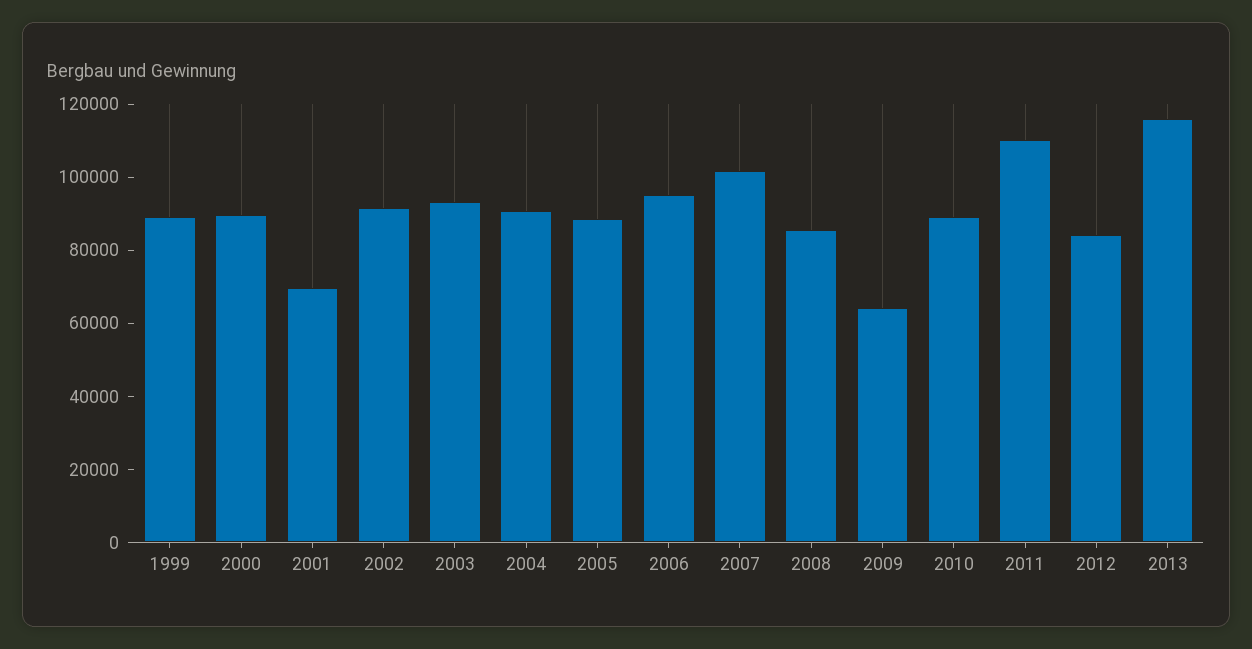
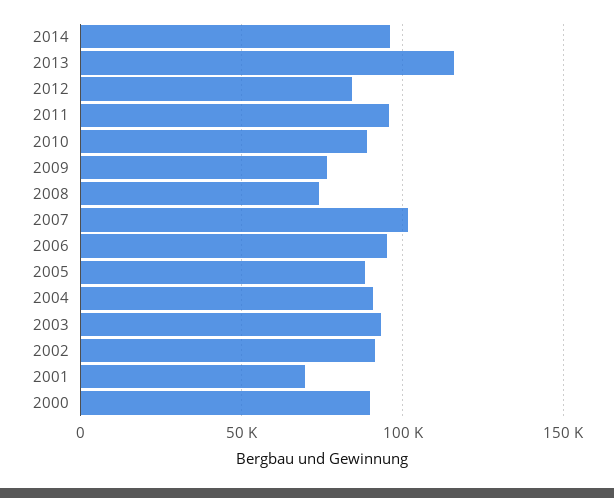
1999: 90000 -> none
2008: 85000 -> 75000
2009: 65000 -> 75000
2011: 110000 -> 95000
2014: none -> 95000

